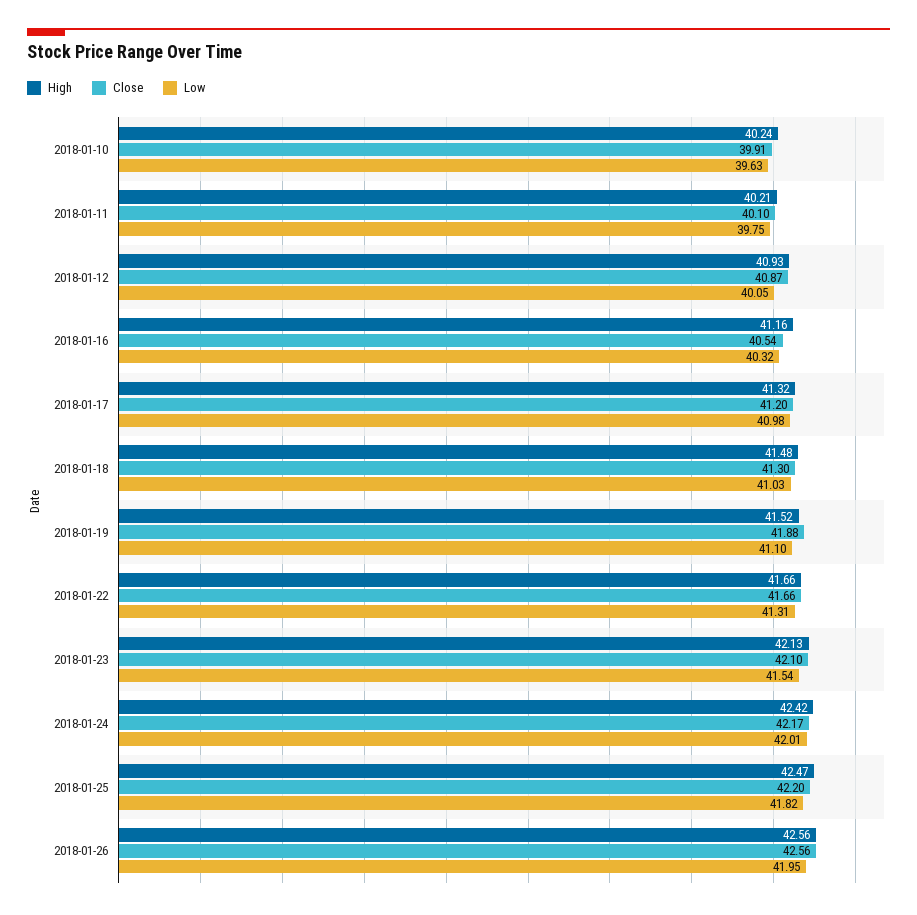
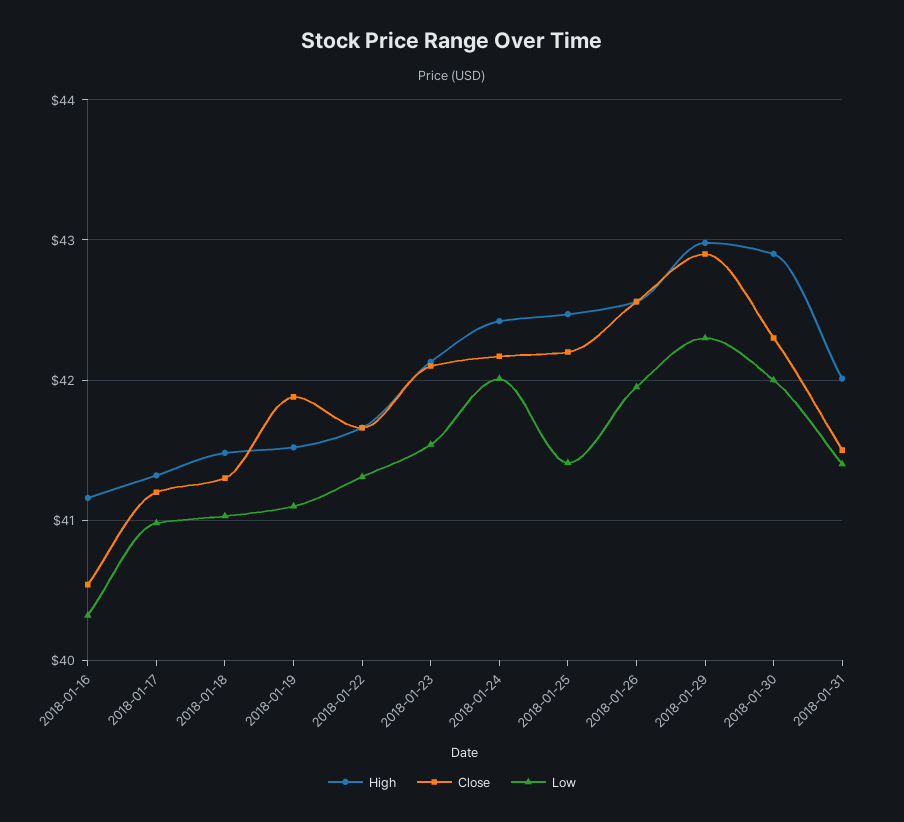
High, 2018-01-10: 40.24 -> none
Close, 2018-01-10: 39.91 -> none
Low, 2018-01-10: 39.63 -> none
High, 2018-01-11: 40.21 -> none
Close, 2018-01-11: 40.1 -> none
Low, 2018-01-11: 39.75 -> none
High, 2018-01-12: 40.93 -> none
Close, 2018-01-12: 40.87 -> none
Low, 2018-01-12: 40.05 -> none
Low, 2018-01-25: 41.82 -> 41.4
High, 2018-01-29: none -> 43
Close, 2018-01-29: none -> 42.9
Low, 2018-01-29: none -> 42.3
High, 2018-01-30: none -> 42.9
Close, 2018-01-30: none -> 42.3
Low, 2018-01-30: none -> 42
High, 2018-01-31: none -> 42
Close, 2018-01-31: none -> 41.5
Low, 2018-01-31: none -> 41.4

